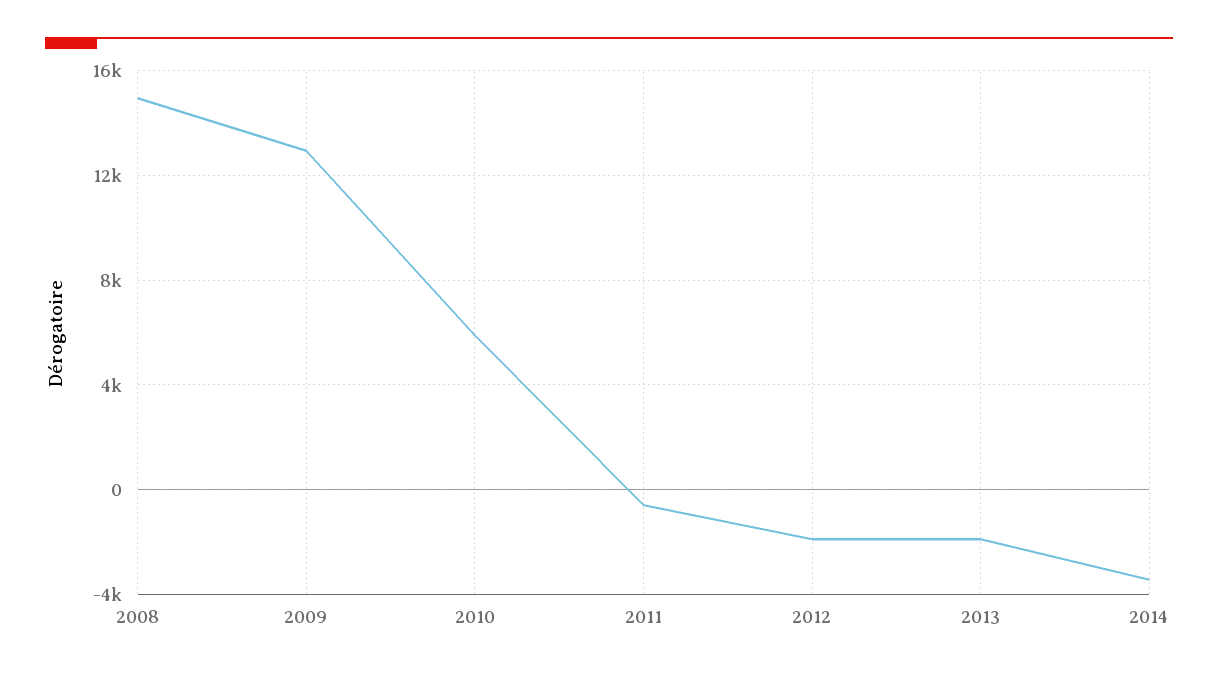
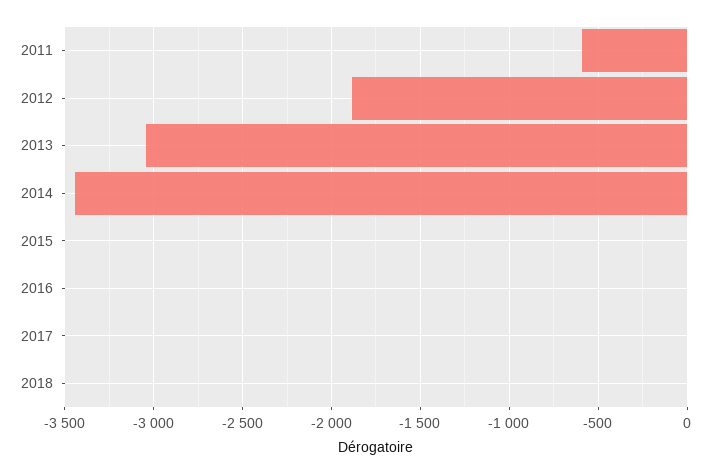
2008: 15000 -> none
2009: 13000 -> none
2010: 6000 -> none
2013: -2000 -> -3050
2015: none -> 0
2016: none -> 0
2017: none -> 0
2018: none -> 0

